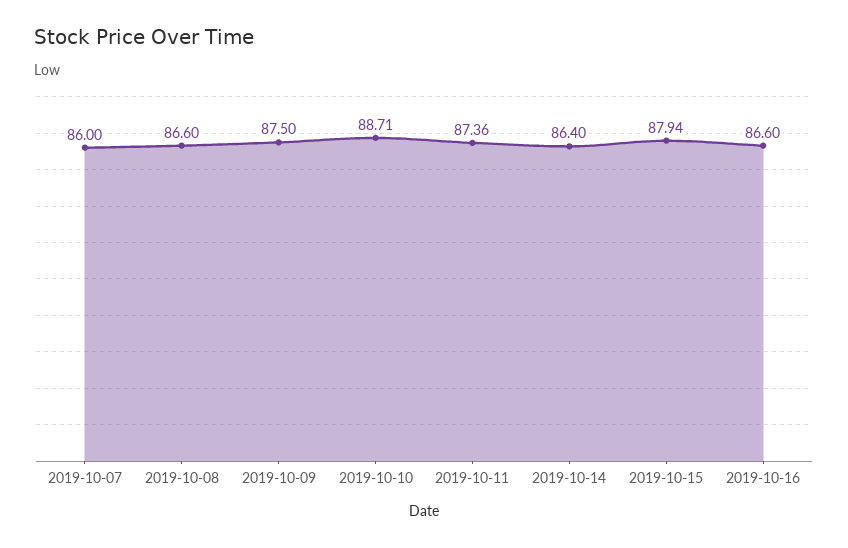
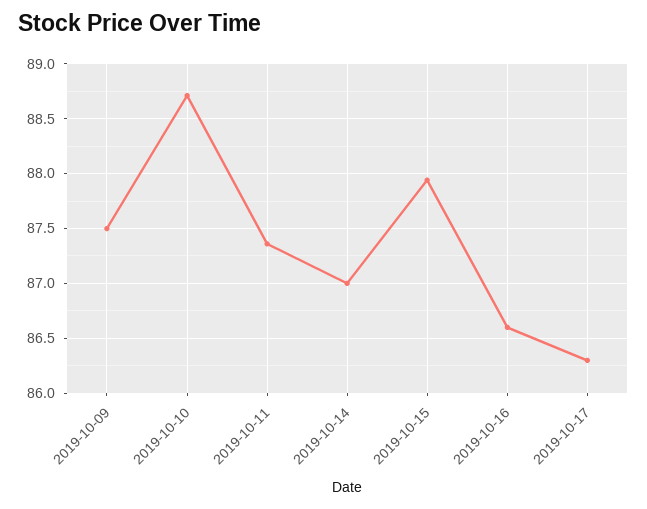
2019-10-07: 86 -> none
2019-10-08: 86.6 -> none
2019-10-14: 86.4 -> 87
2019-10-17: none -> 86.3

